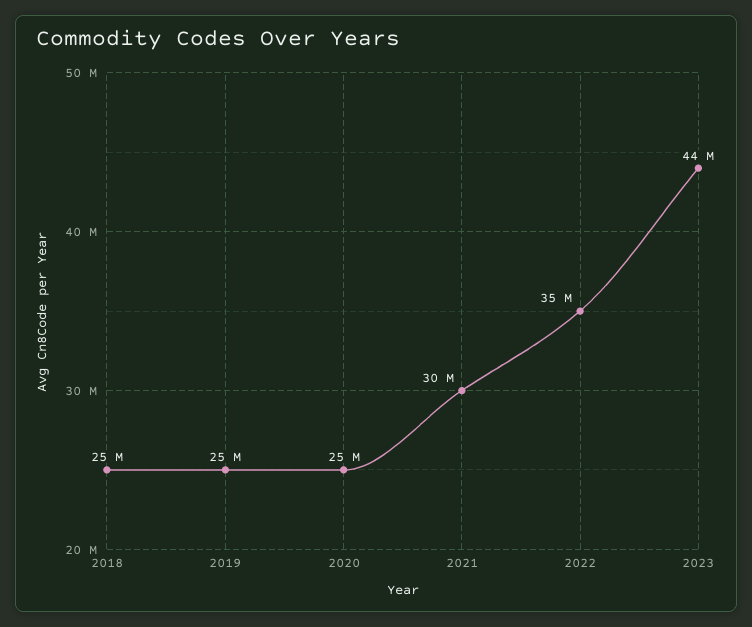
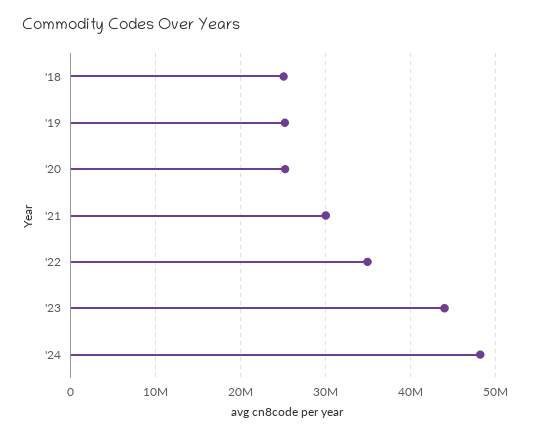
'24: none -> 48000000

